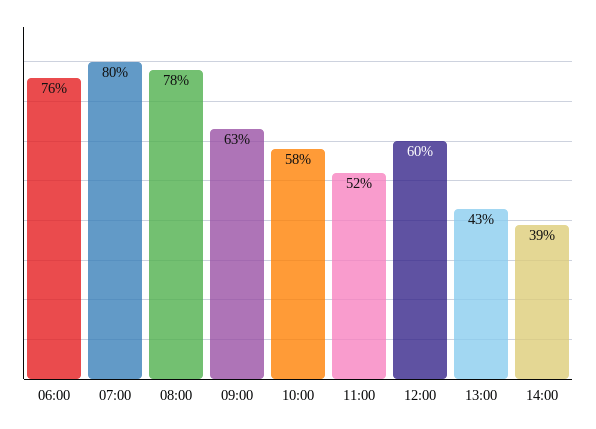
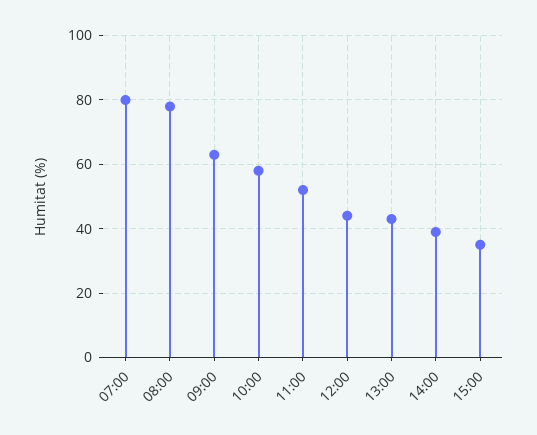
06:00: 76 -> none
12:00: 60 -> 45
15:00: none -> 35

